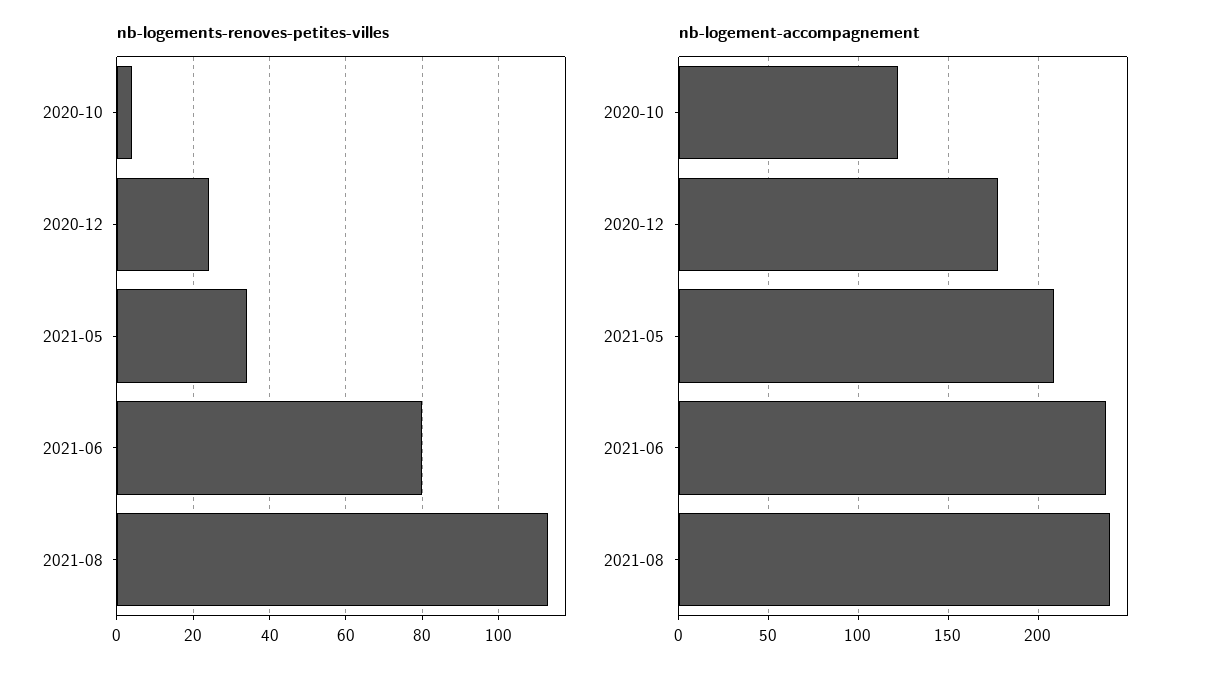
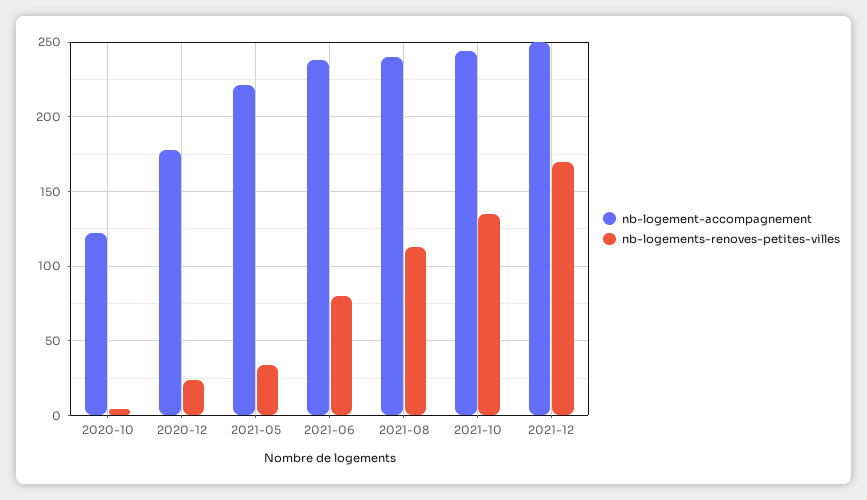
nb-logement-accompagnement, 2021-05: 210 -> 220
nb-logement-accompagnement, 2021-10: none -> 245
nb-logements-renoves-petites-villes, 2021-10: none -> 135
nb-logement-accompagnement, 2021-12: none -> 250
nb-logements-renoves-petites-villes, 2021-12: none -> 170

